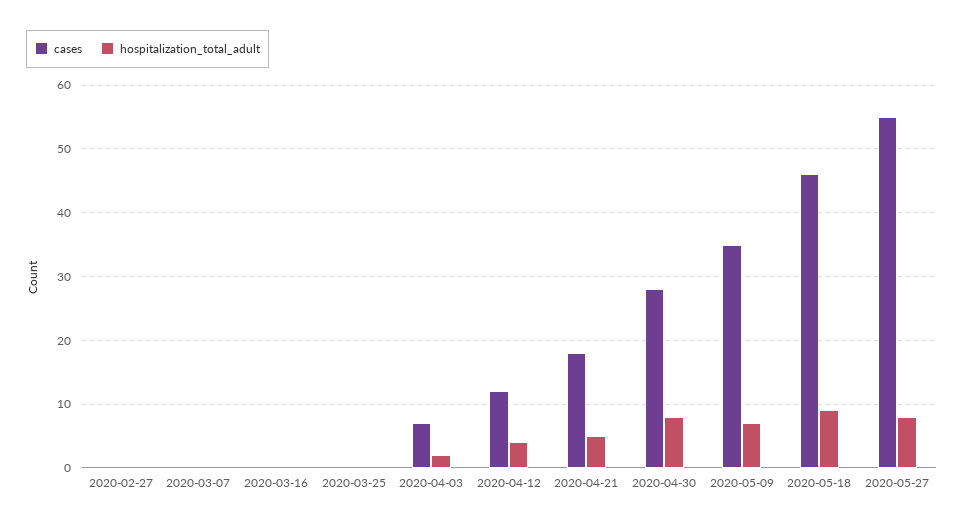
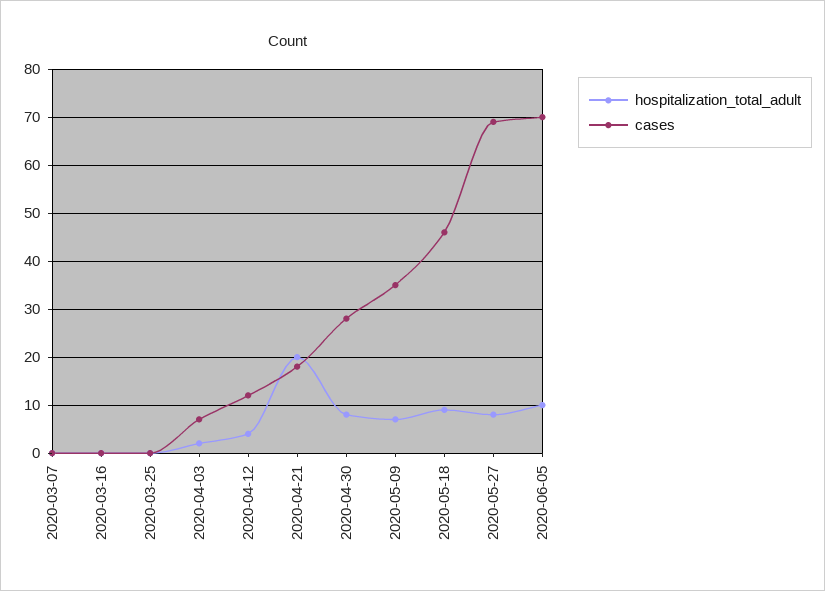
cases, 2020-02-27: 0 -> none
hospitalization_total_adult, 2020-02-27: 0 -> none
hospitalization_total_adult, 2020-04-21: 5 -> 20
cases, 2020-05-27: 55 -> 70
hospitalization_total_adult, 2020-06-05: none -> 10
cases, 2020-06-05: none -> 70

